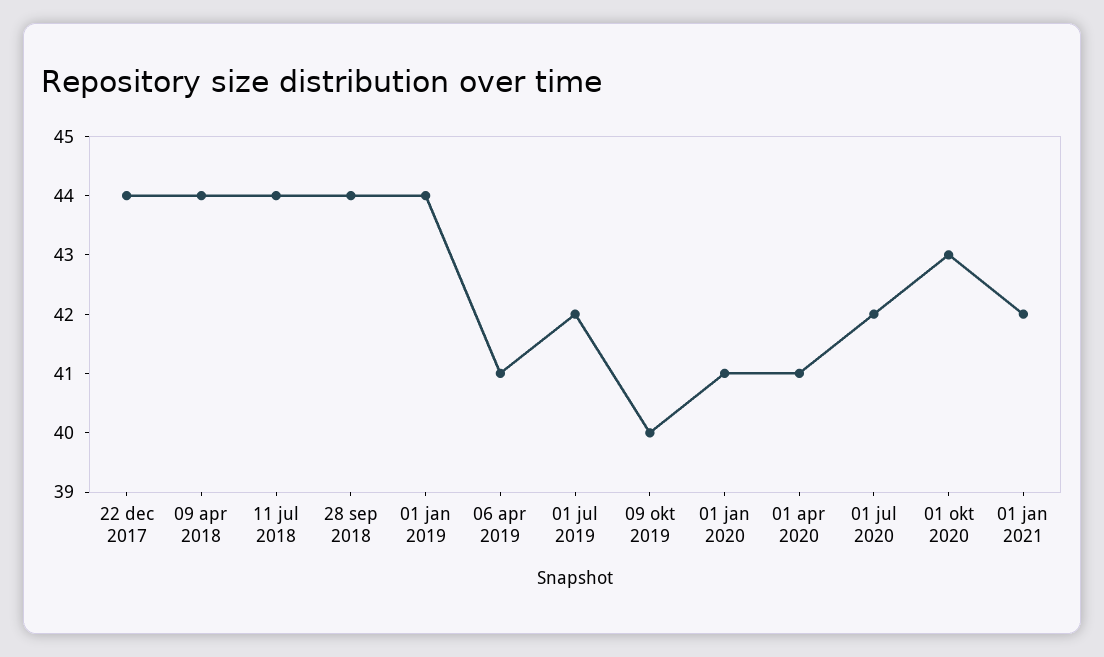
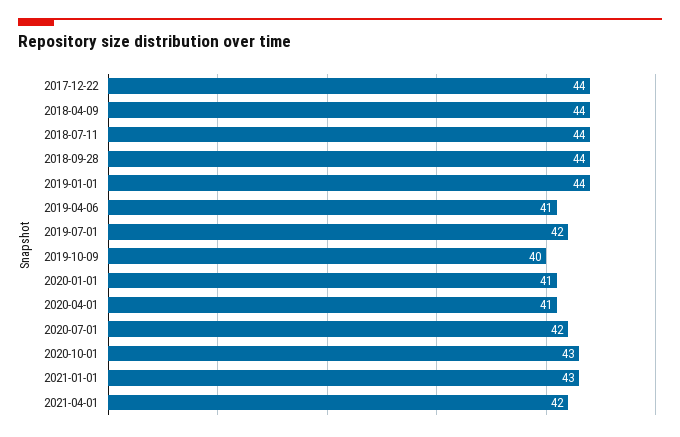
01 jan 2021: 42 -> 43
2021-04-01: none -> 42

